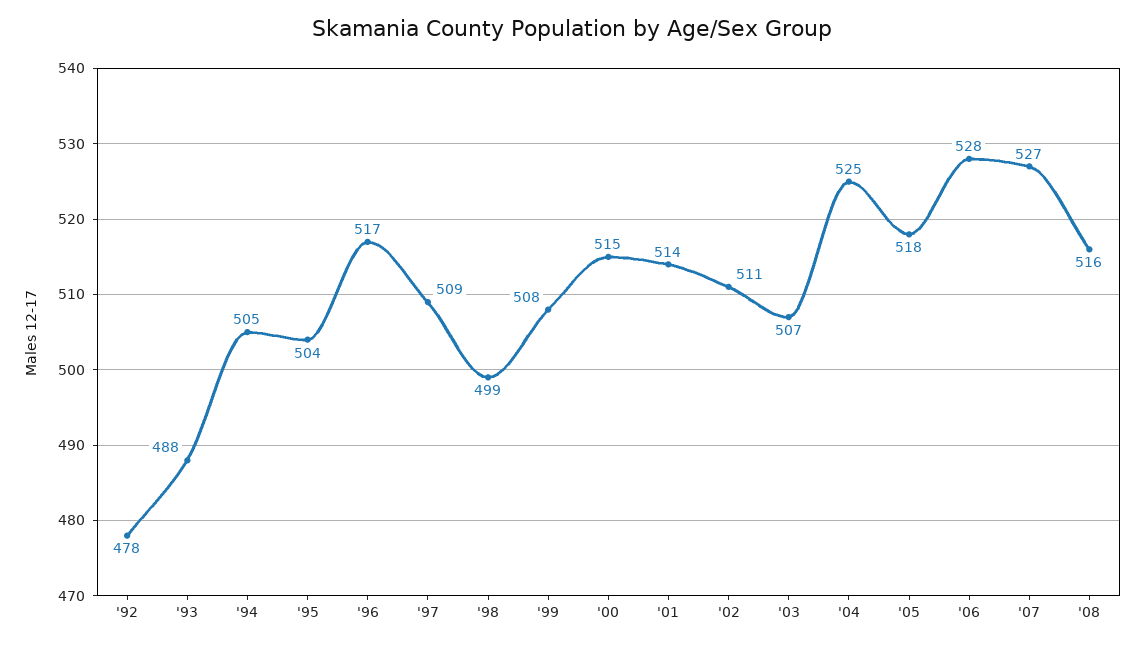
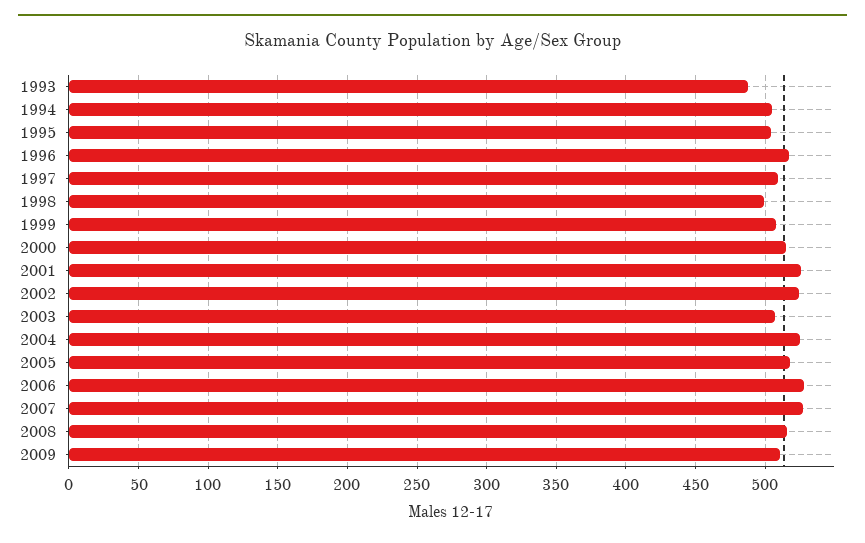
'92: 478 -> none
'01: 514 -> 525
'02: 511 -> 525
2009: none -> 510

